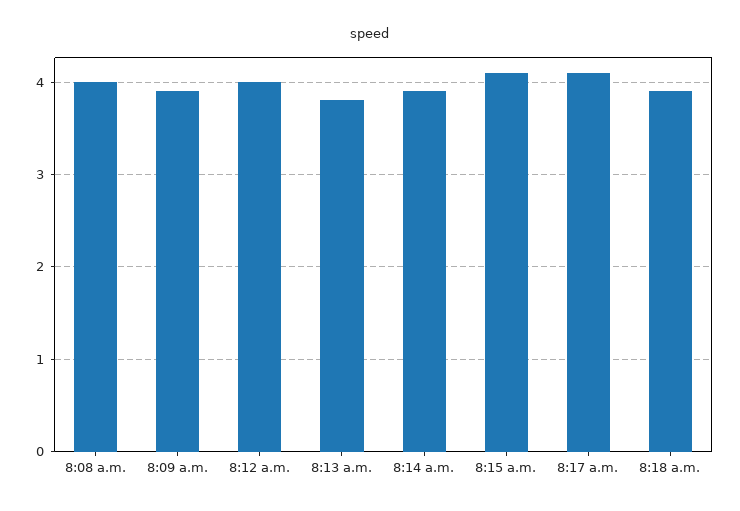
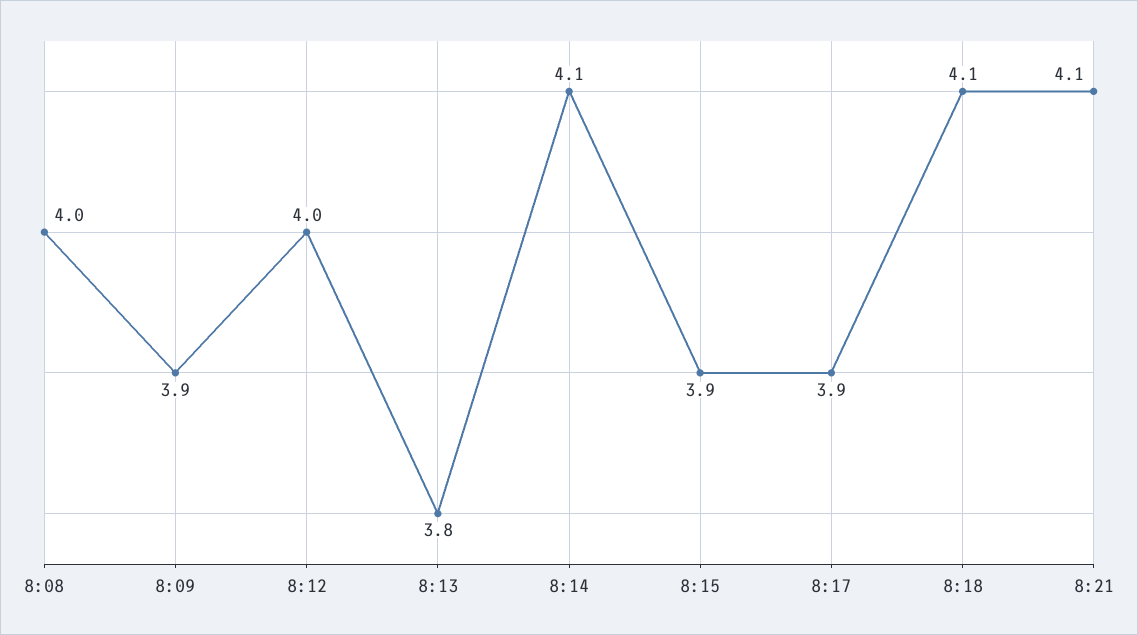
8:14 a.m.: 3.9 -> 4.1
8:15 a.m.: 4.1 -> 3.9
8:17 a.m.: 4.1 -> 3.9
8:18 a.m.: 3.9 -> 4.1
8:21: none -> 4.1

